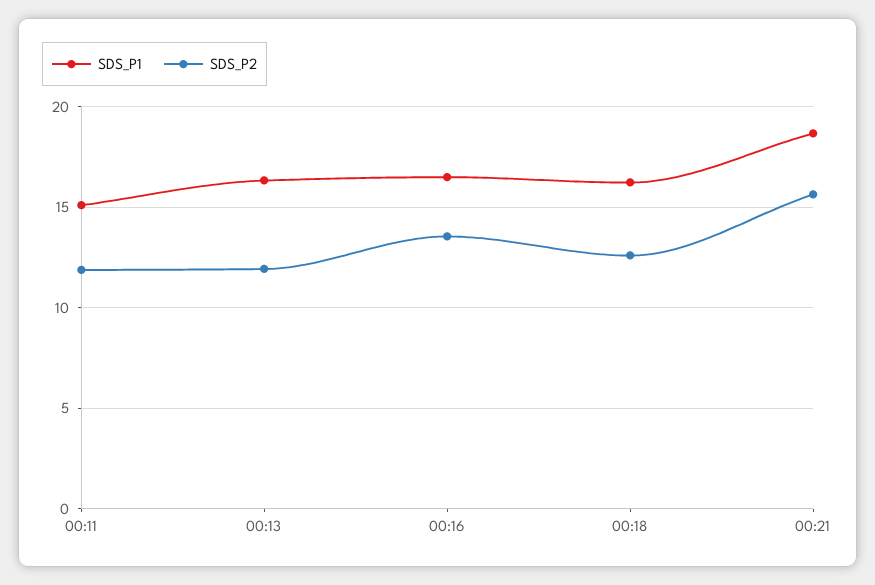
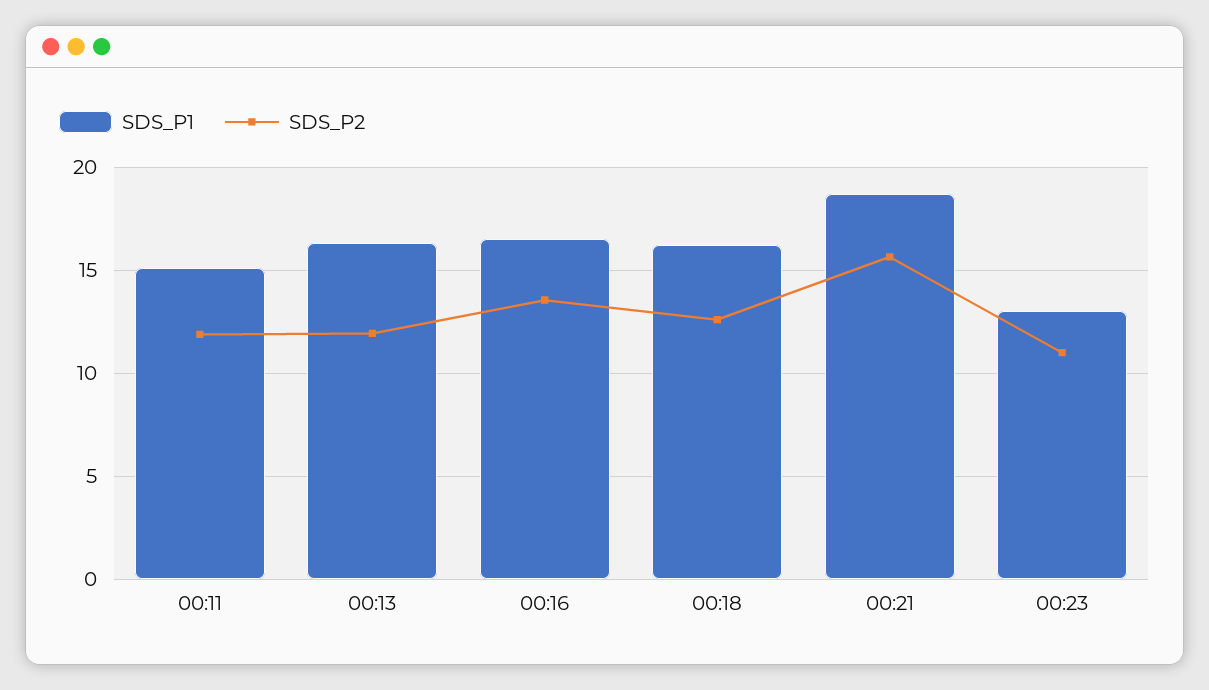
SDS_P1, 00:23: none -> 13
SDS_P2, 00:23: none -> 11

